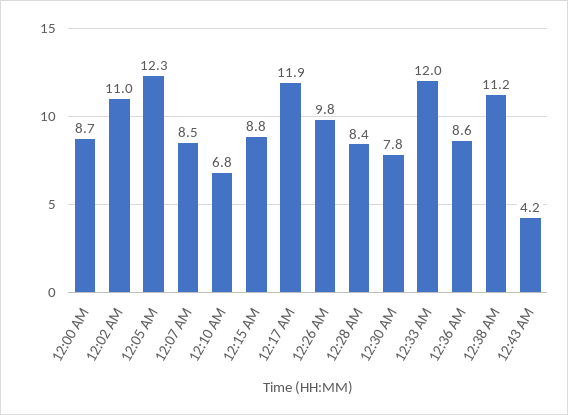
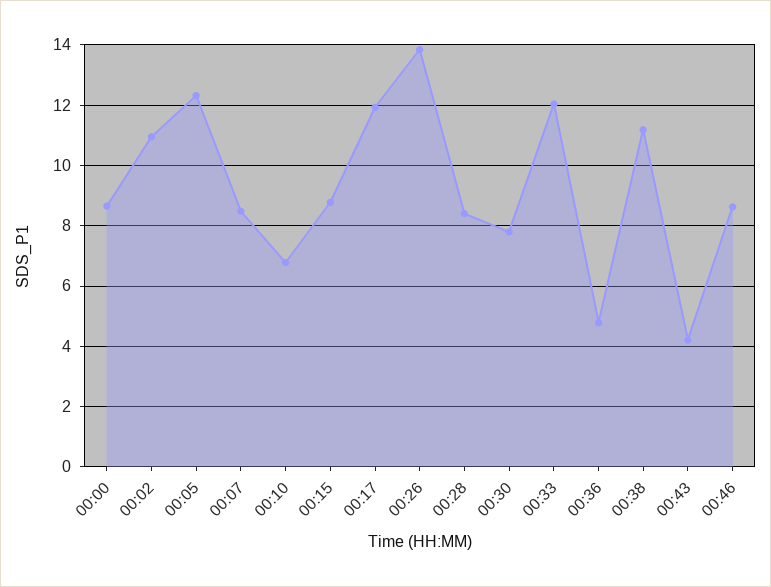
12:26 AM: 9.8 -> 13.8
12:36 AM: 8.6 -> 4.8
00:46: none -> 8.6

